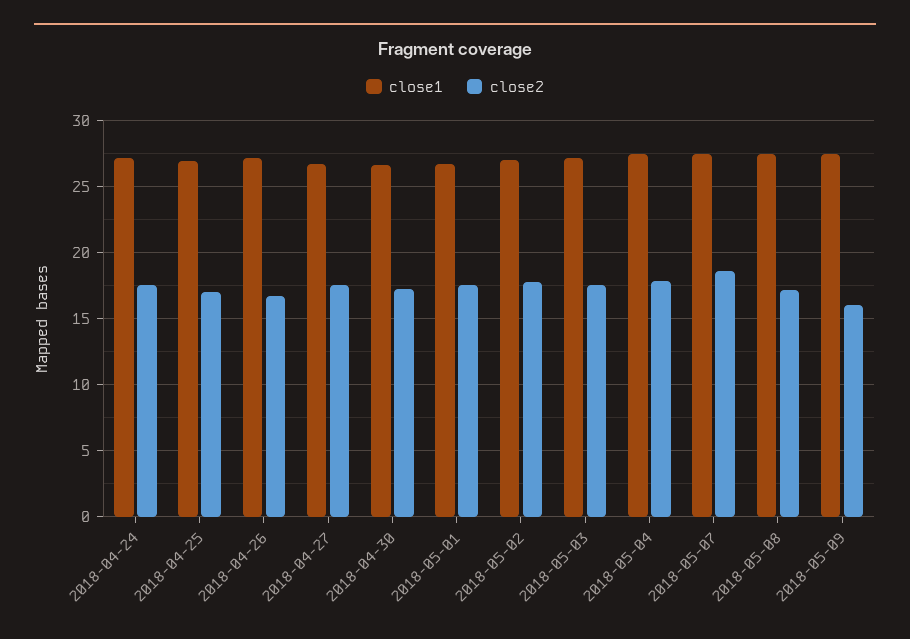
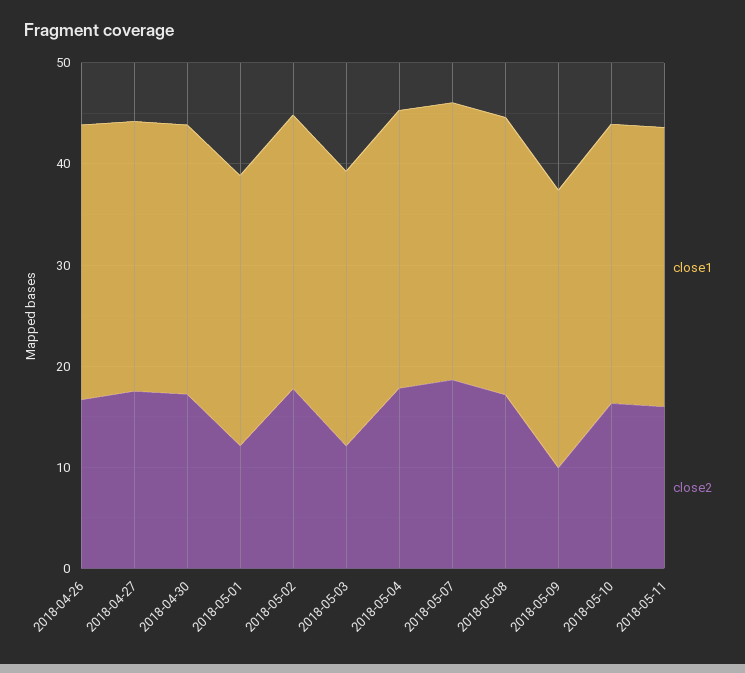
close1, 2018-04-24: 27 -> none
close2, 2018-04-24: 17.5 -> none
close1, 2018-04-25: 27 -> none
close2, 2018-04-25: 17 -> none
close2, 2018-05-01: 17.5 -> 12
close2, 2018-05-03: 17.5 -> 12
close2, 2018-05-09: 16 -> 10
close1, 2018-05-10: none -> 28
close2, 2018-05-10: none -> 16
close1, 2018-05-11: none -> 28
close2, 2018-05-11: none -> 16

